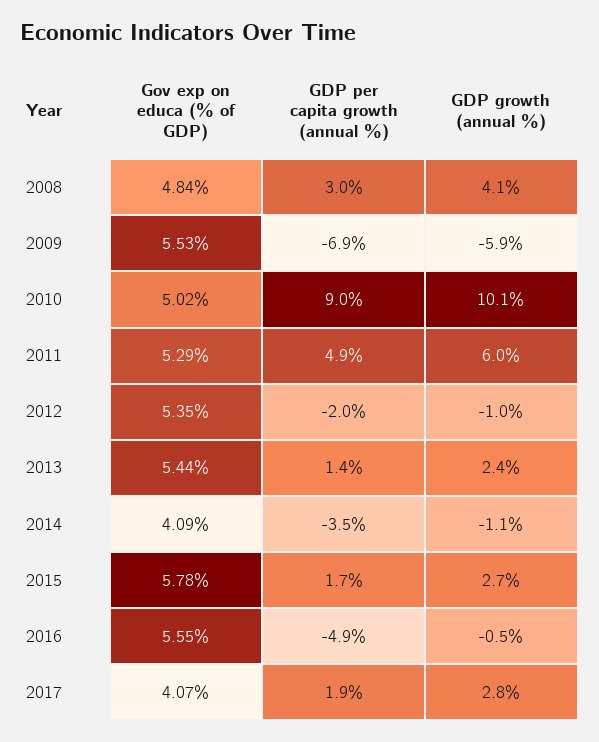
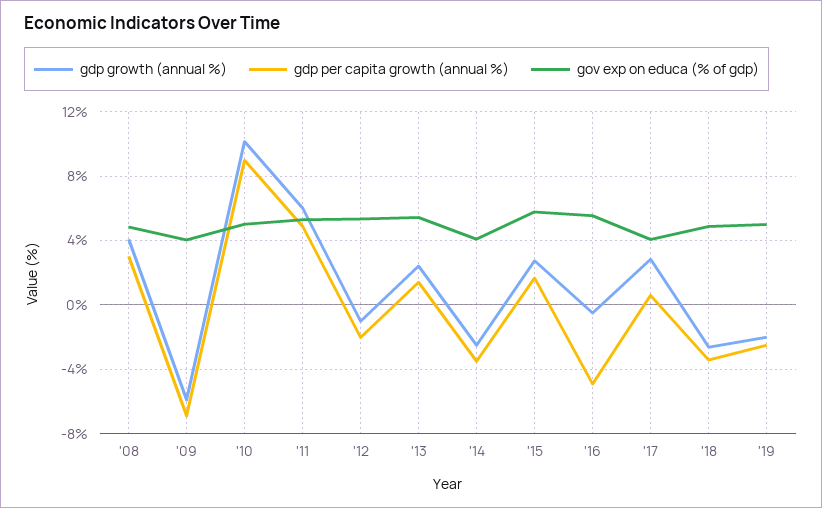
Gov exp on educa (% of GDP), 2009: 5.53 -> 4
GDP growth (annual %), 2014: -1.1 -> -2.5
GDP per capita growth (annual %), 2017: 1.9 -> 0.5
GDP growth (annual %), '18: none -> -2.5
GDP per capita growth (annual %), '18: none -> -3.5
Gov exp on educa (% of GDP), '18: none -> 5
GDP growth (annual %), '19: none -> -2
GDP per capita growth (annual %), '19: none -> -2.5
Gov exp on educa (% of GDP), '19: none -> 5

